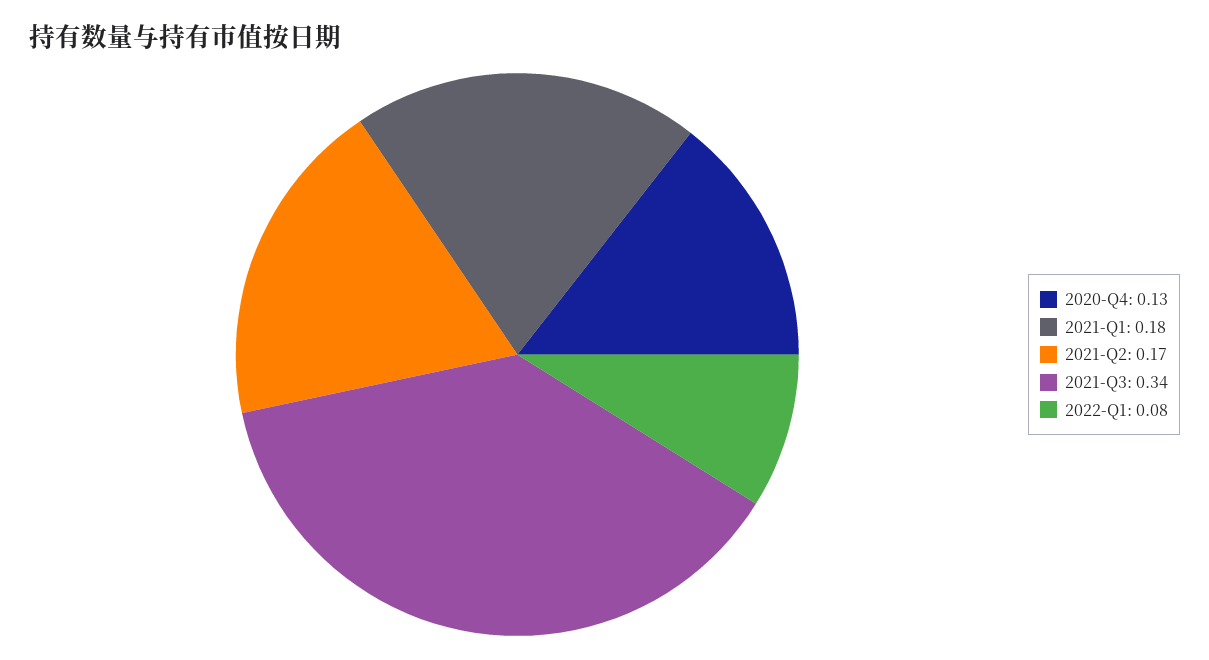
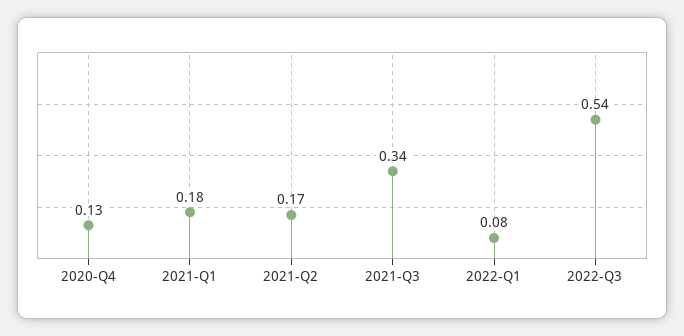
2022-Q3: none -> 0.54

